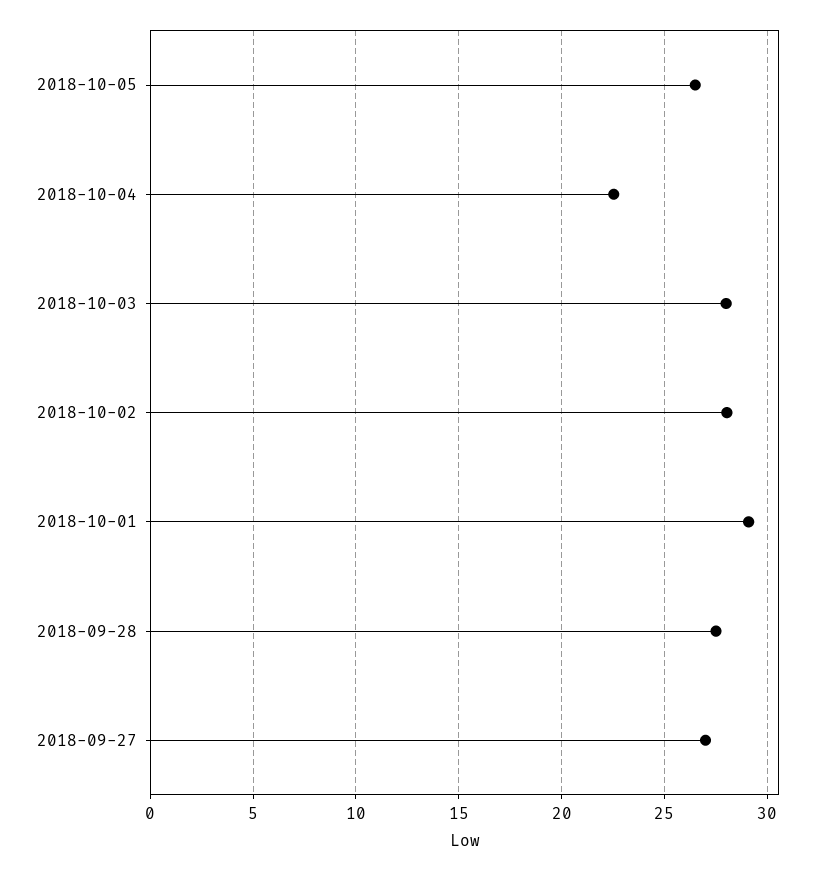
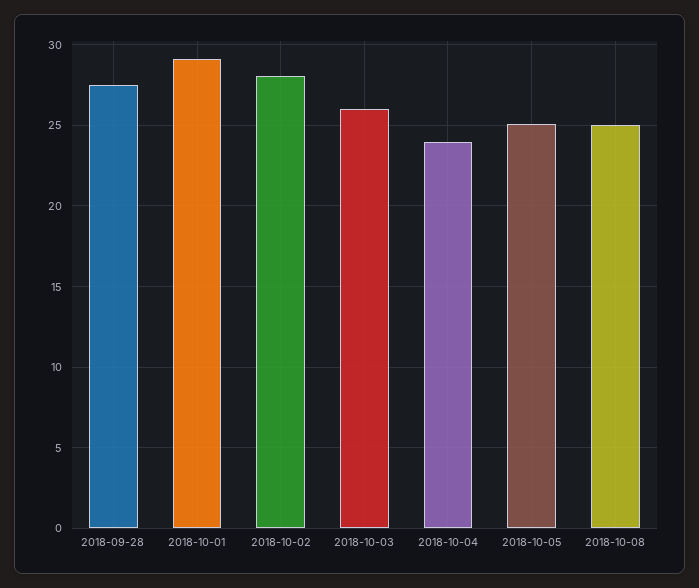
2018-10-05: 26.5 -> 25
2018-10-04: 22.5 -> 24
2018-10-03: 28 -> 26
2018-09-27: 27 -> none
2018-10-08: none -> 25

